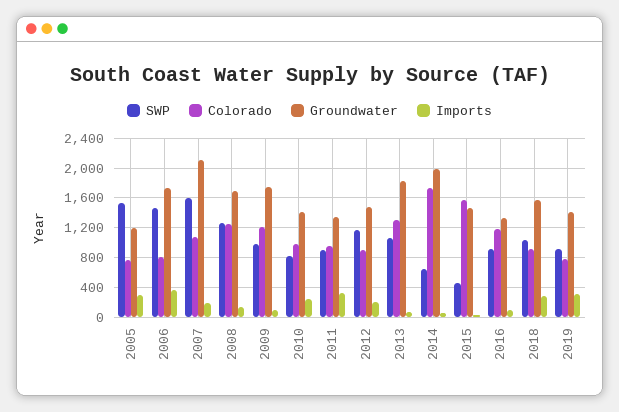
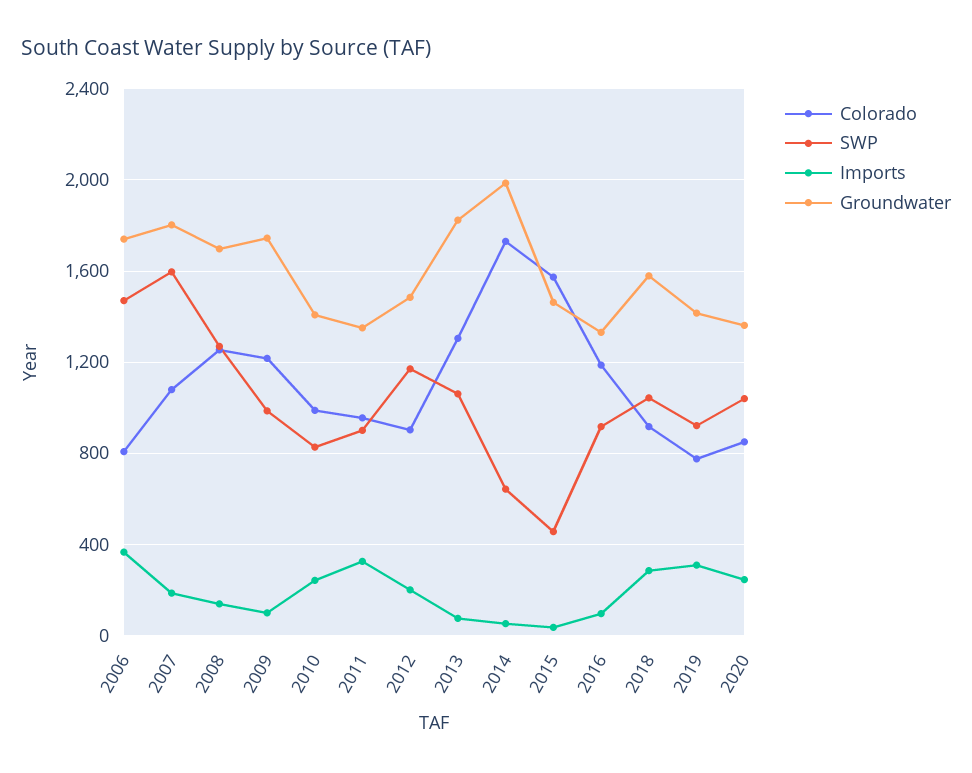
SWP, 2005: 1500 -> none
Colorado, 2005: 800 -> none
Groundwater, 2005: 1200 -> none
Imports, 2005: 300 -> none
Groundwater, 2007: 2100 -> 1800
Colorado, 2020: none -> 850
SWP, 2020: none -> 1050
Imports, 2020: none -> 250
Groundwater, 2020: none -> 1350

